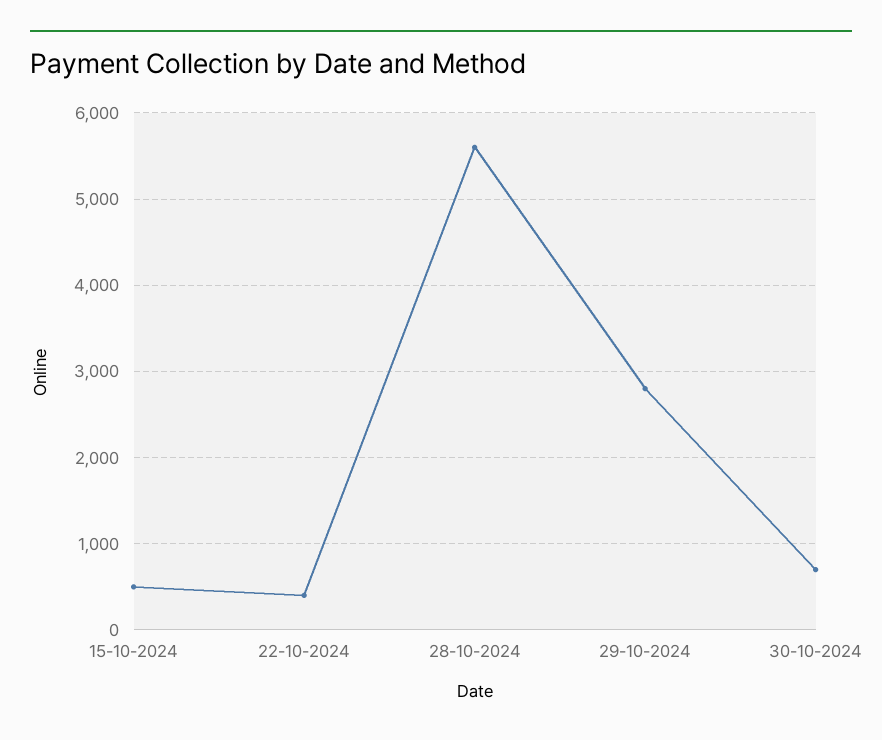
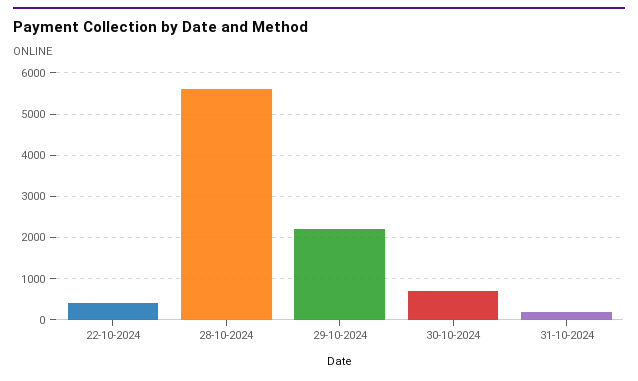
15-10-2024: 500 -> none
29-10-2024: 2800 -> 2200
31-10-2024: none -> 200

